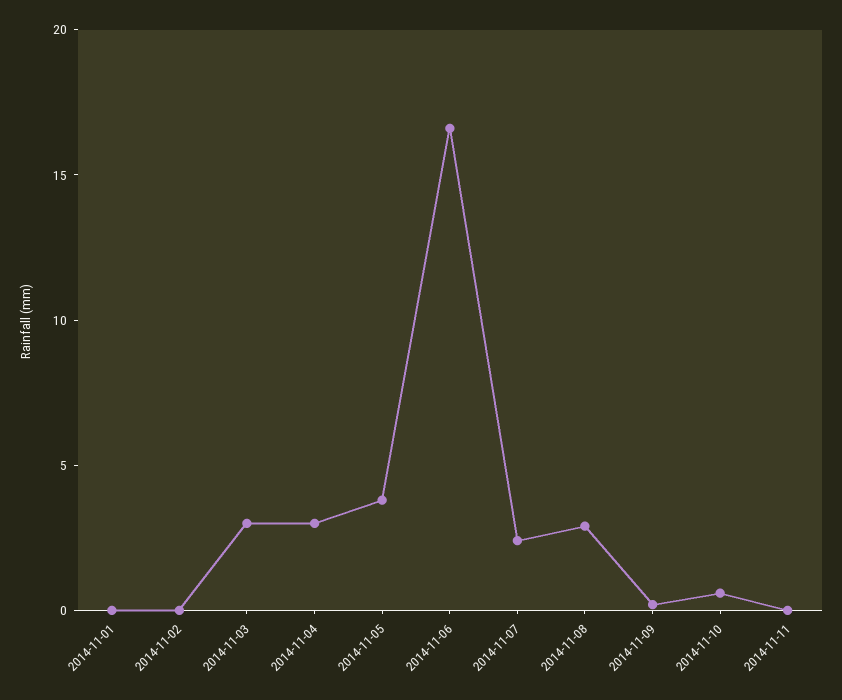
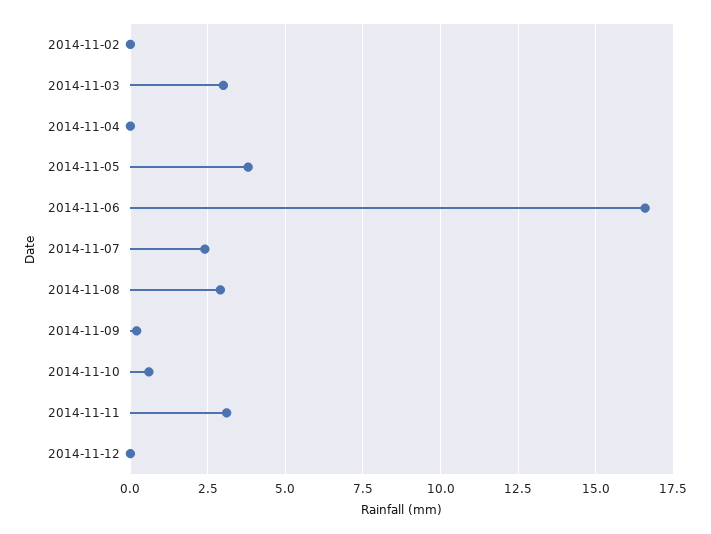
2014-11-01: 0 -> none
2014-11-04: 3 -> 0
2014-11-11: 0 -> 3
2014-11-12: none -> 0

